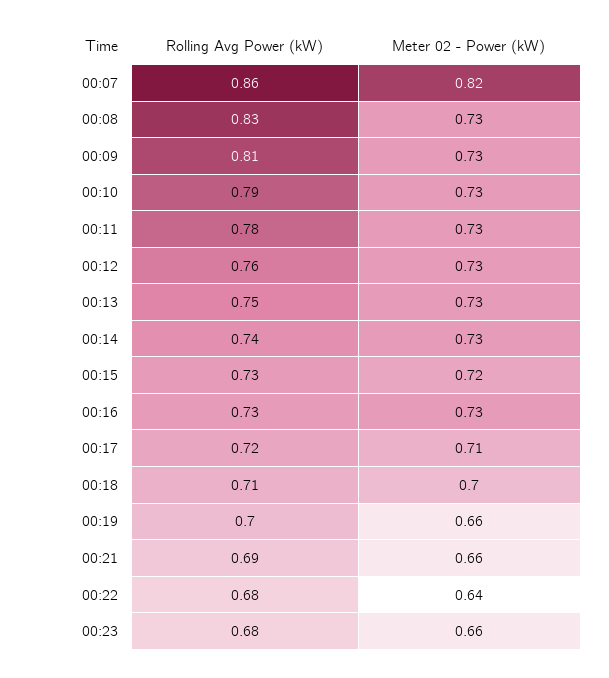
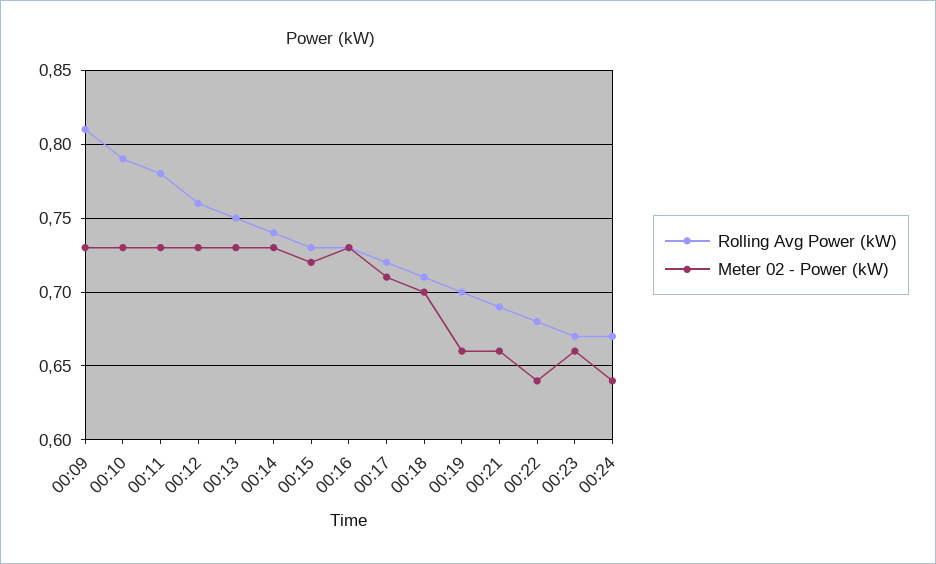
Rolling Avg Power (kW), 00:07: 0.86 -> none
Meter 02 - Power (kW), 00:07: 0.82 -> none
Rolling Avg Power (kW), 00:08: 0.83 -> none
Meter 02 - Power (kW), 00:08: 0.73 -> none
Rolling Avg Power (kW), 00:23: 0.68 -> 0.67
Rolling Avg Power (kW), 00:24: none -> 0.67
Meter 02 - Power (kW), 00:24: none -> 0.64

